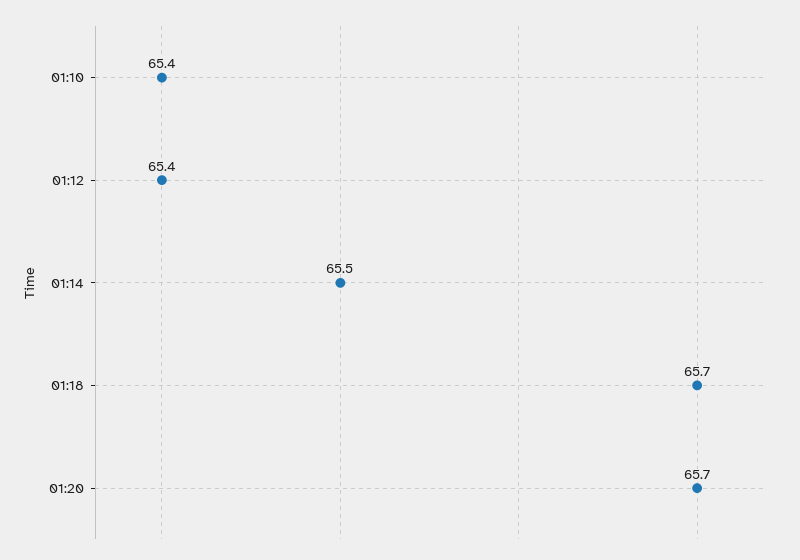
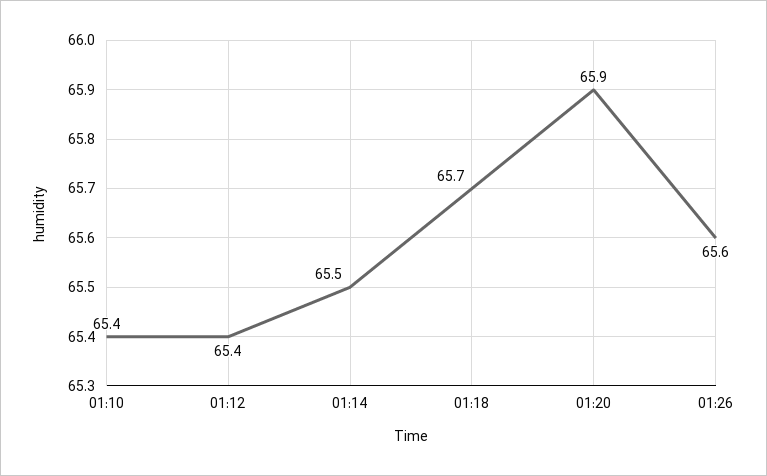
01:20: 65.7 -> 65.9
01:26: none -> 65.6

